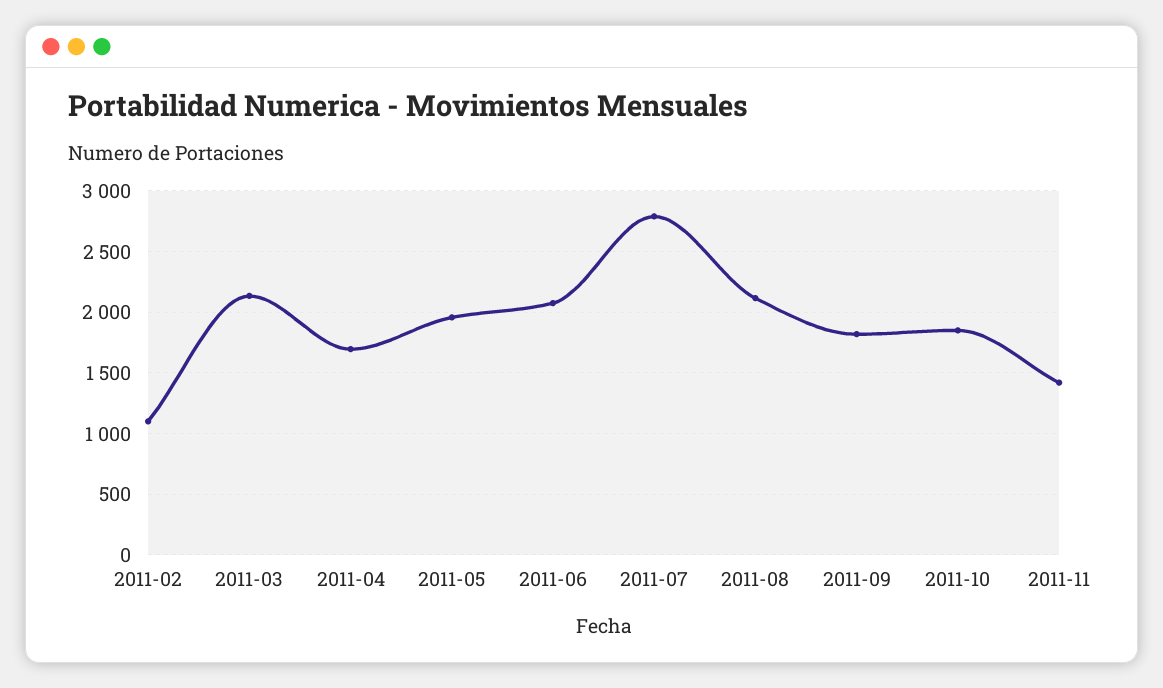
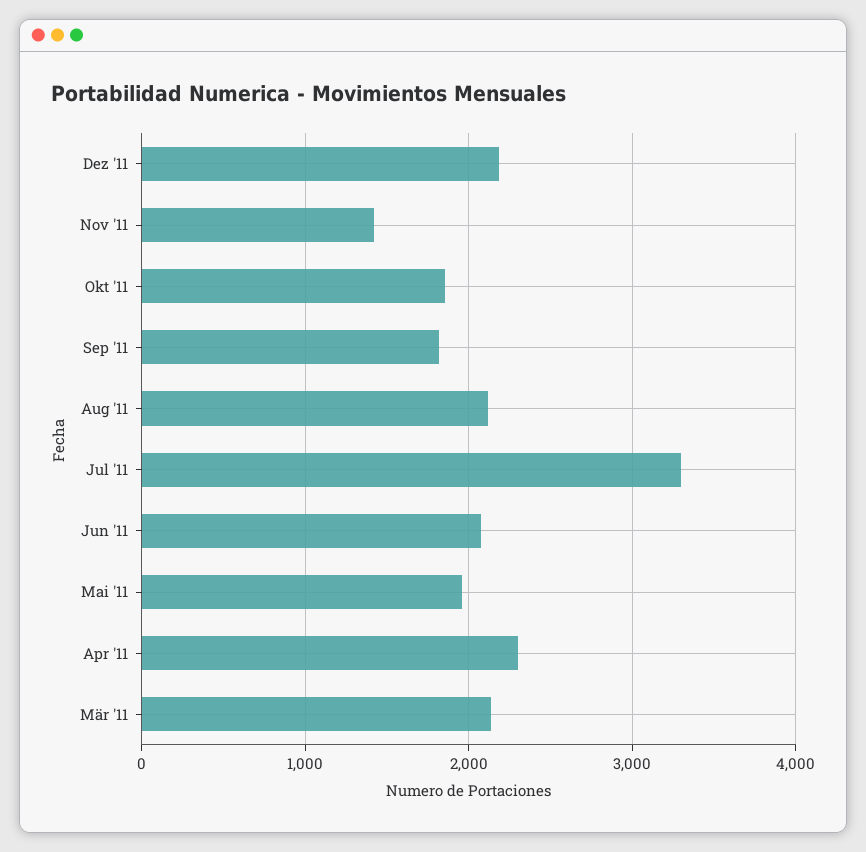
2011-02: 1100 -> none
2011-04: 1700 -> 2300
2011-07: 2800 -> 3300
Dez '11: none -> 2200

